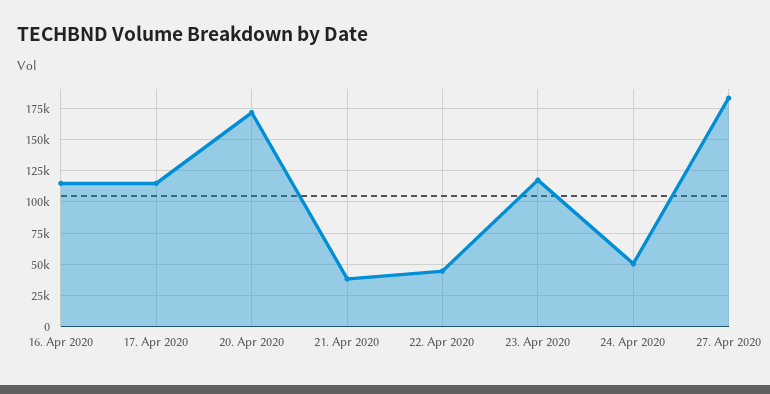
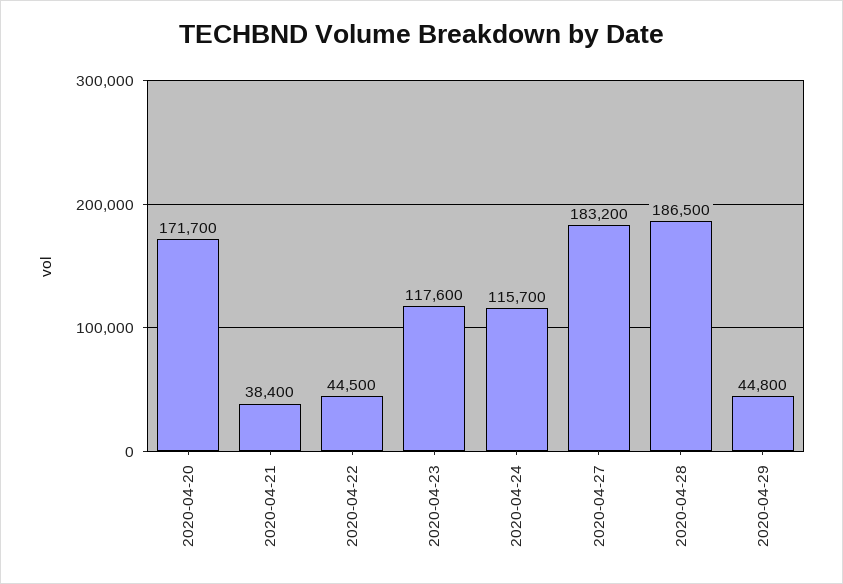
16. Apr 2020: 115000 -> none
17. Apr 2020: 115000 -> none
24. Apr 2020: 50000 -> 115700
2020-04-28: none -> 186500
2020-04-29: none -> 44800

